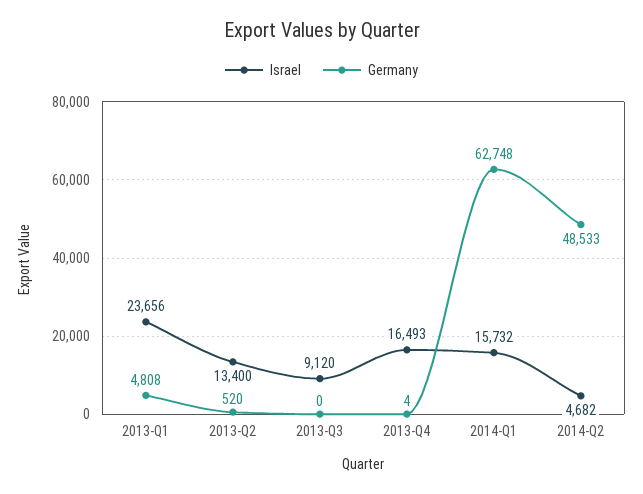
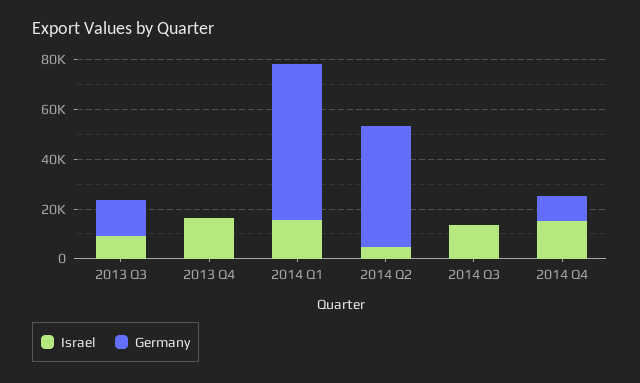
Israel, 2013-Q1: 23656 -> none
Germany, 2013-Q1: 4808 -> none
Israel, 2013-Q2: 13400 -> none
Germany, 2013-Q2: 520 -> none
Germany, 2013-Q3: 0 -> 15000
Israel, 2014 Q3: none -> 15000
Germany, 2014 Q3: none -> 0
Israel, 2014 Q4: none -> 15000
Germany, 2014 Q4: none -> 10000

